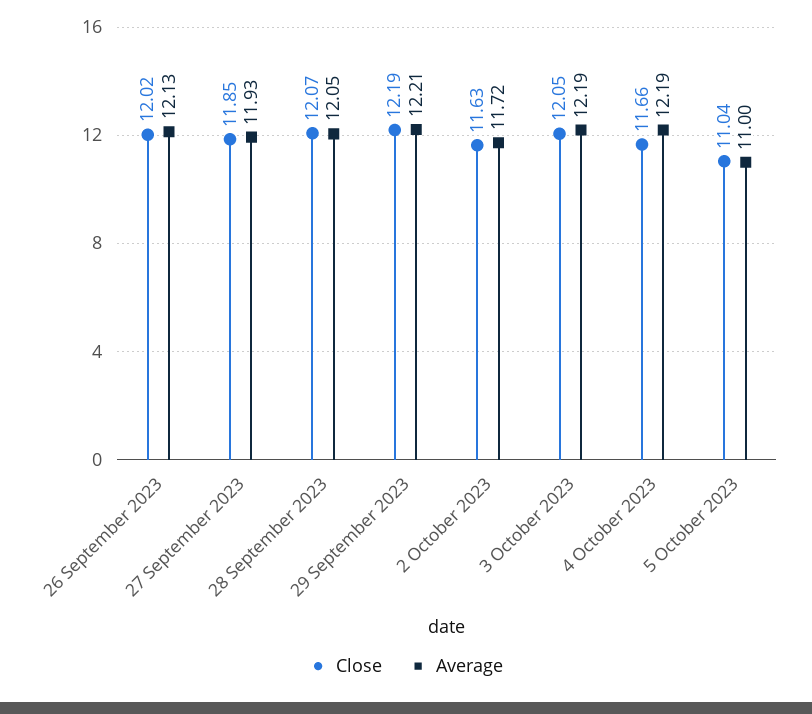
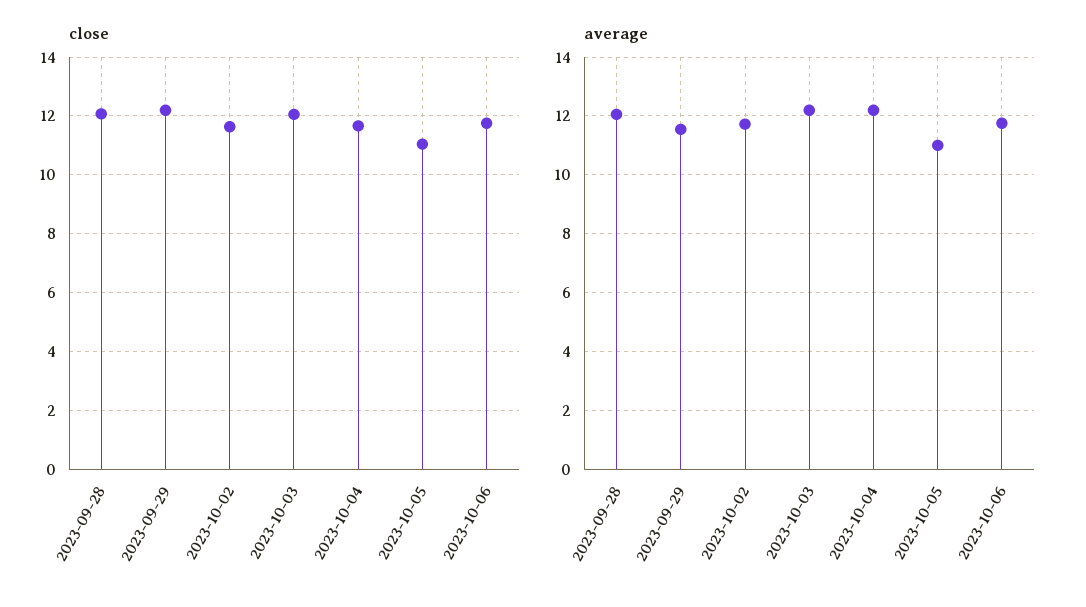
Close, 26 September 2023: 12.02 -> none
Average, 26 September 2023: 12.13 -> none
Close, 27 September 2023: 11.85 -> none
Average, 27 September 2023: 11.93 -> none
Average, 29 September 2023: 12.21 -> 11.5
Close, 2023-10-06: none -> 11.75
Average, 2023-10-06: none -> 11.75

